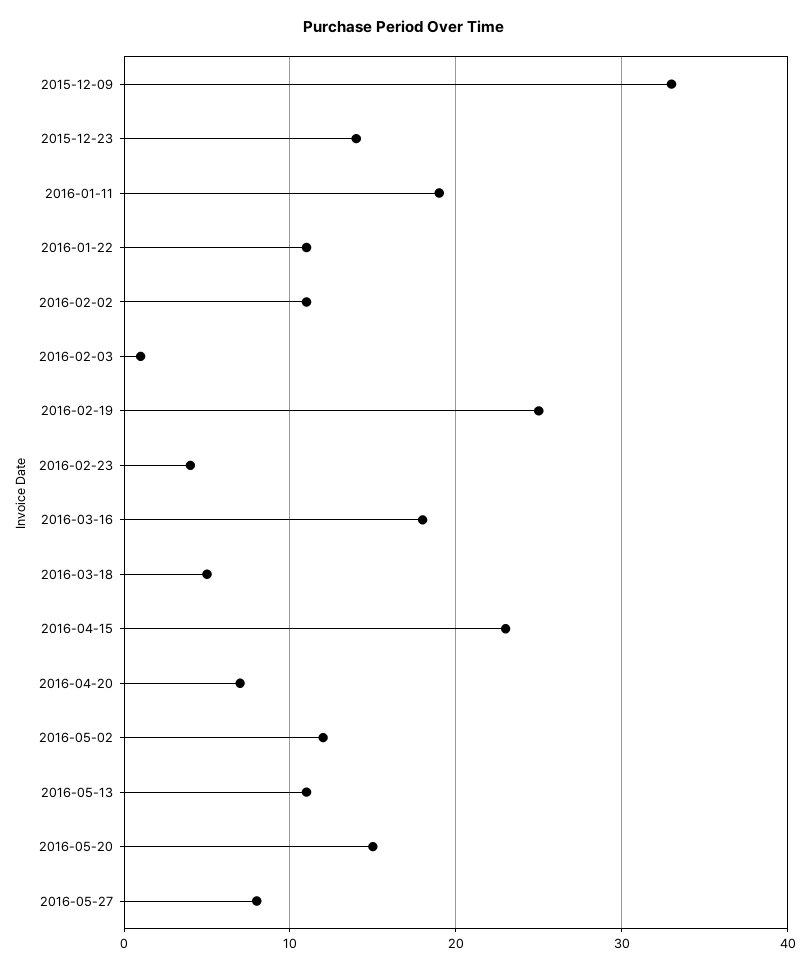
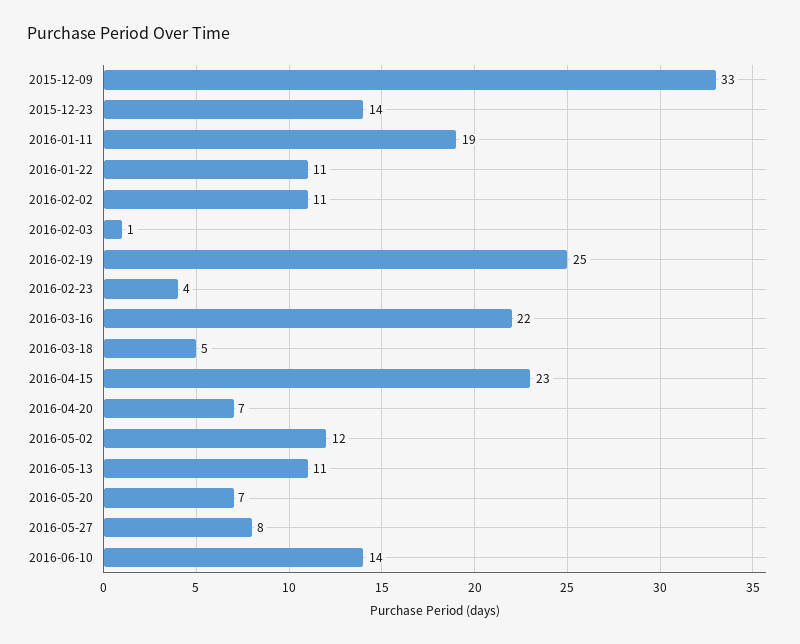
2016-03-16: 18 -> 22
2016-05-20: 15 -> 7
2016-06-10: none -> 14

